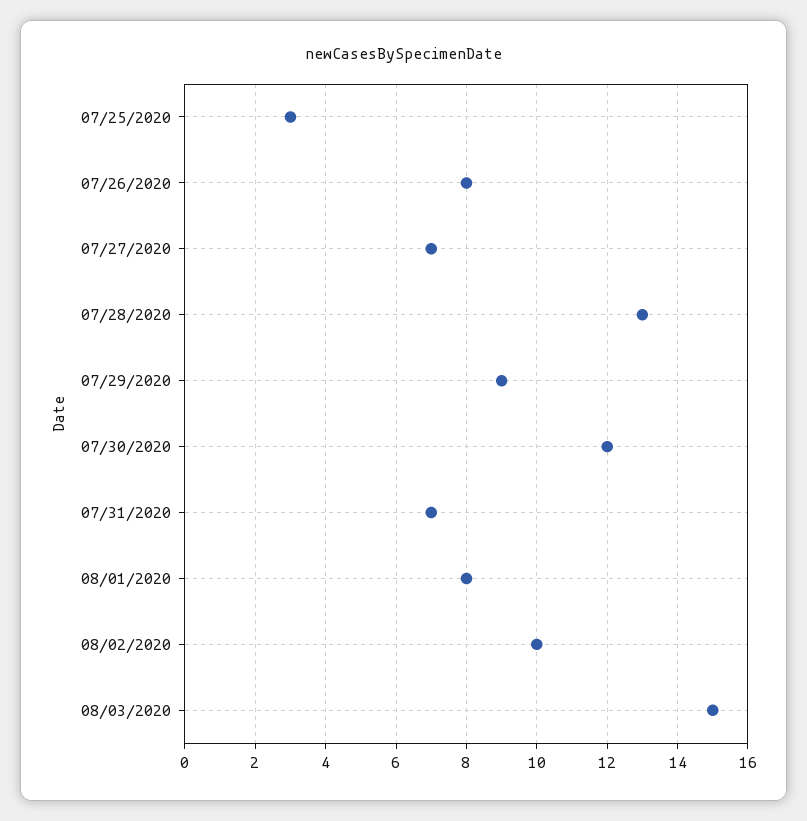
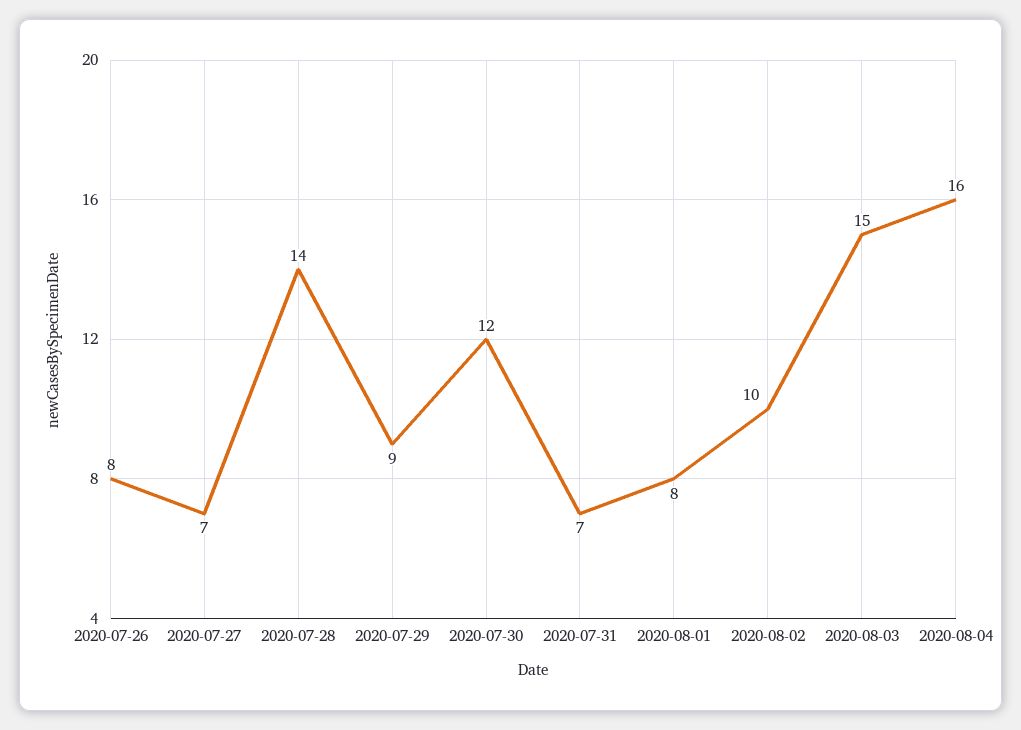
07/25/2020: 3 -> none
07/28/2020: 13 -> 14
2020-08-04: none -> 16

